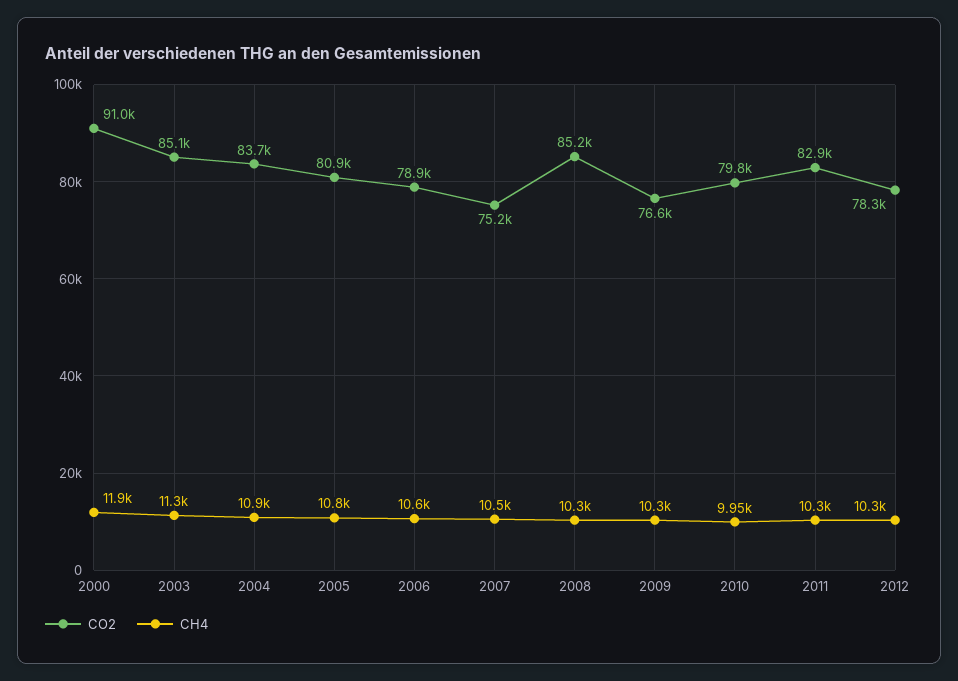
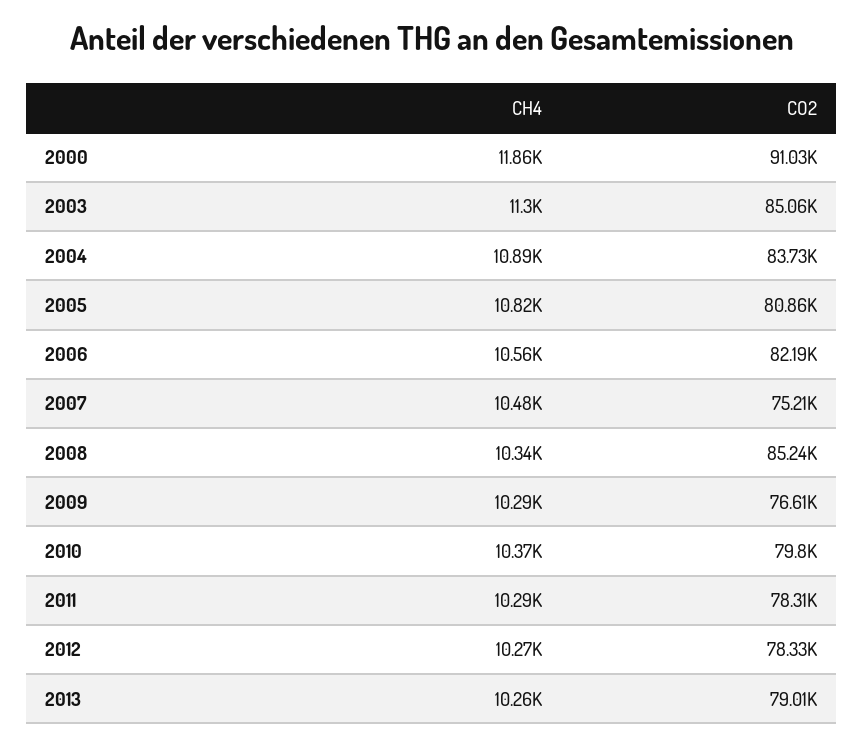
CO2, 2006: 78900 -> 82190
CH4, 2010: 9950 -> 10370
CO2, 2011: 82900 -> 78310
CH4, 2013: none -> 10260
CO2, 2013: none -> 79010

